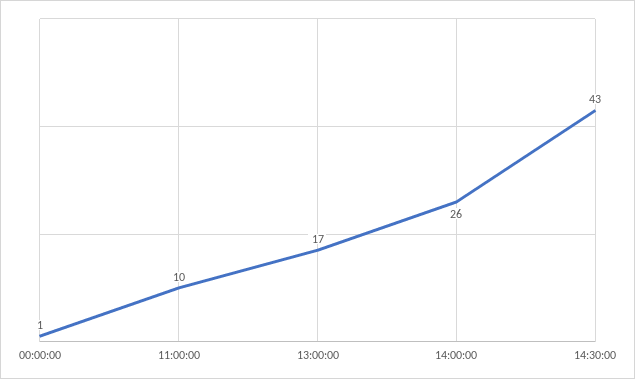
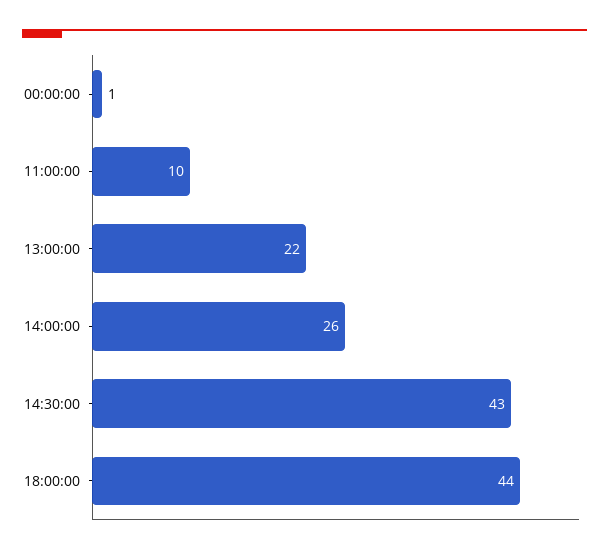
13:00:00: 17 -> 22
18:00:00: none -> 44

